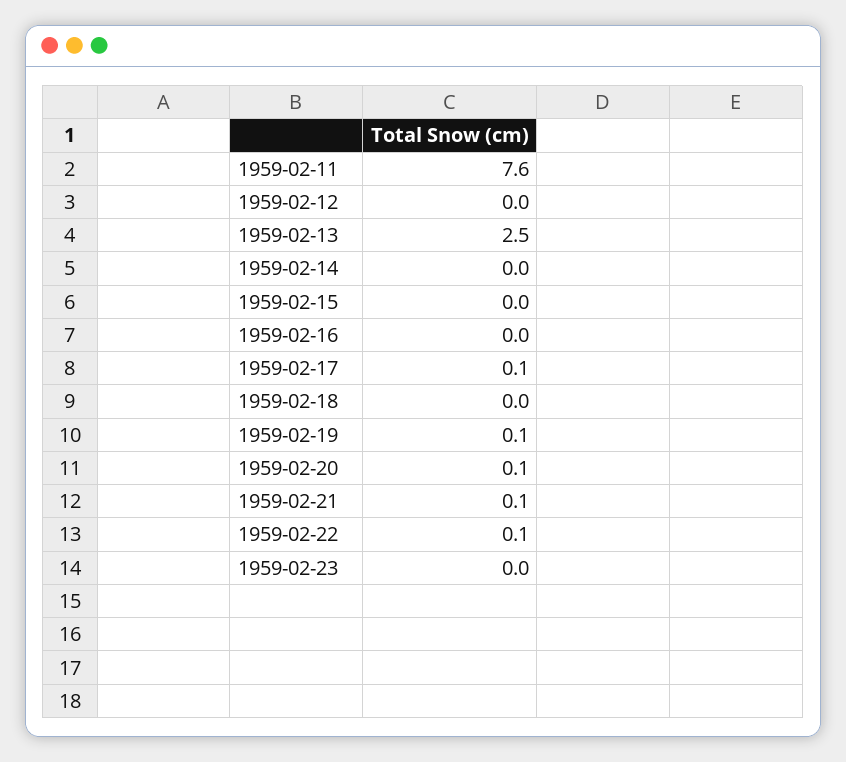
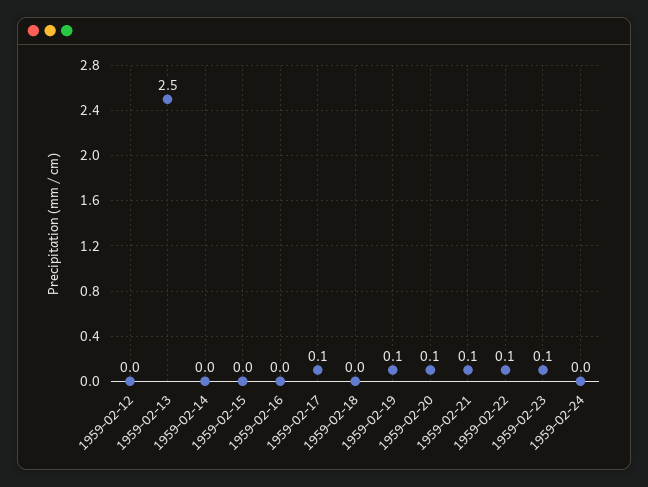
1959-02-11: 7.6 -> none
1959-02-23: 0 -> 0.1
1959-02-24: none -> 0

